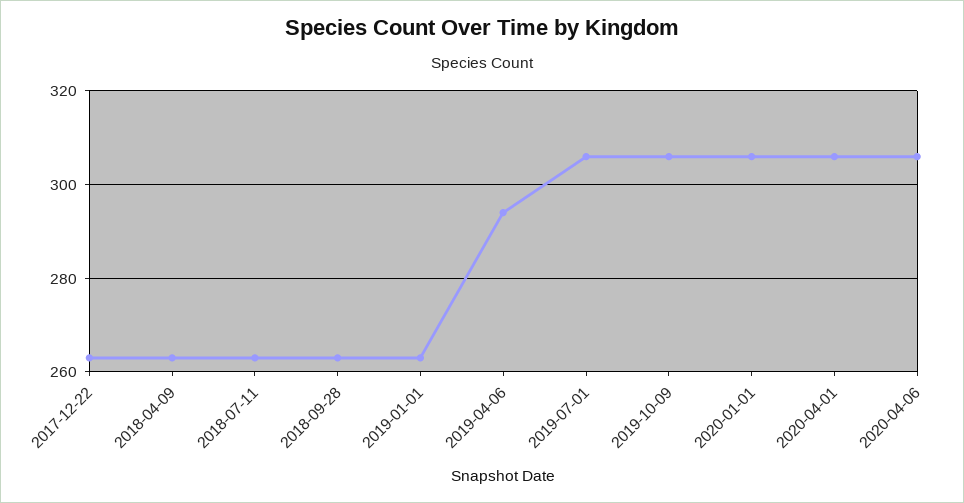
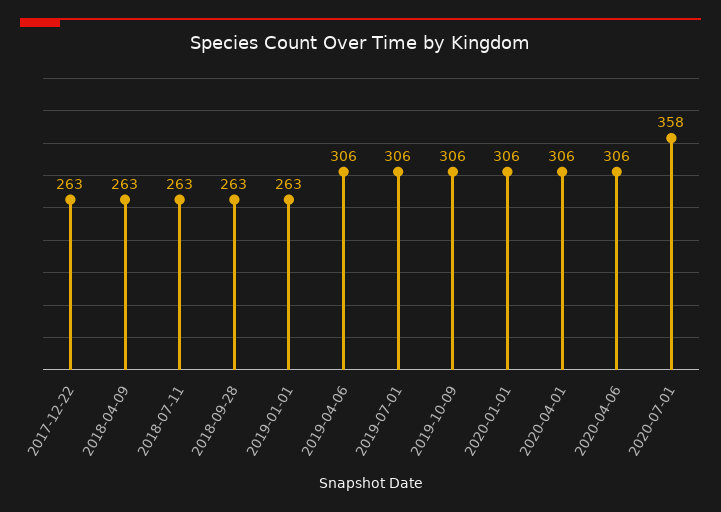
2019-04-06: 295 -> 306
2020-07-01: none -> 358

